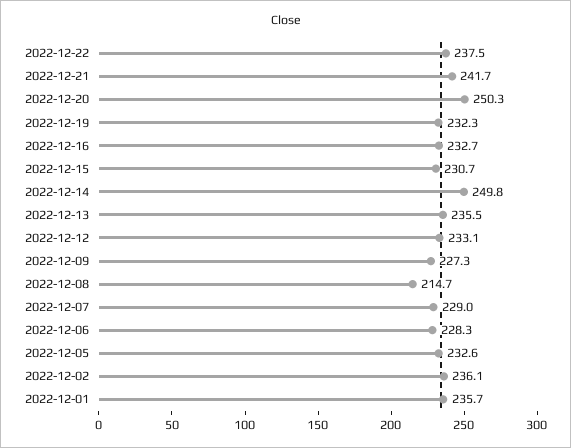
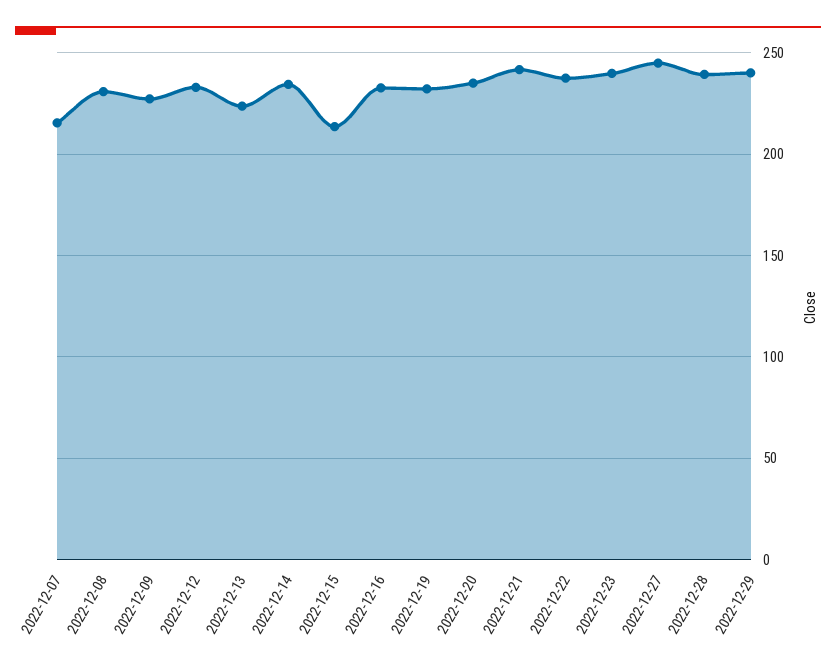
2022-12-20: 250.3 -> 235
2022-12-15: 230.7 -> 215
2022-12-14: 249.8 -> 235
2022-12-13: 235.5 -> 225
2022-12-08: 214.7 -> 230
2022-12-07: 229 -> 215
2022-12-06: 228.3 -> none
2022-12-05: 232.6 -> none
2022-12-02: 236.1 -> none
2022-12-01: 235.7 -> none
2022-12-23: none -> 240
2022-12-27: none -> 245
2022-12-28: none -> 240
2022-12-29: none -> 240

